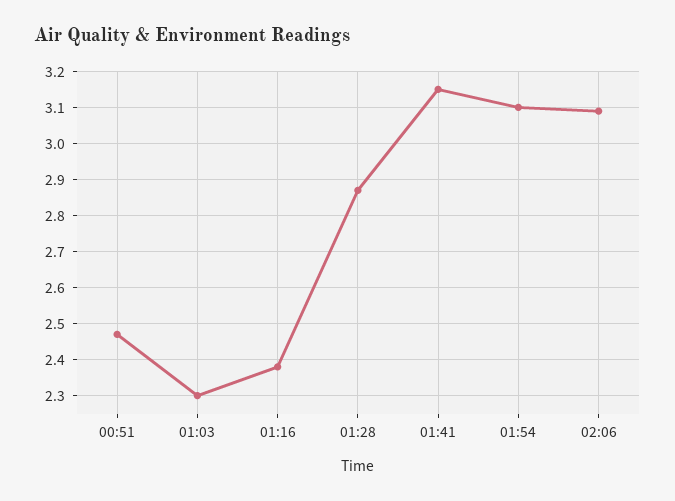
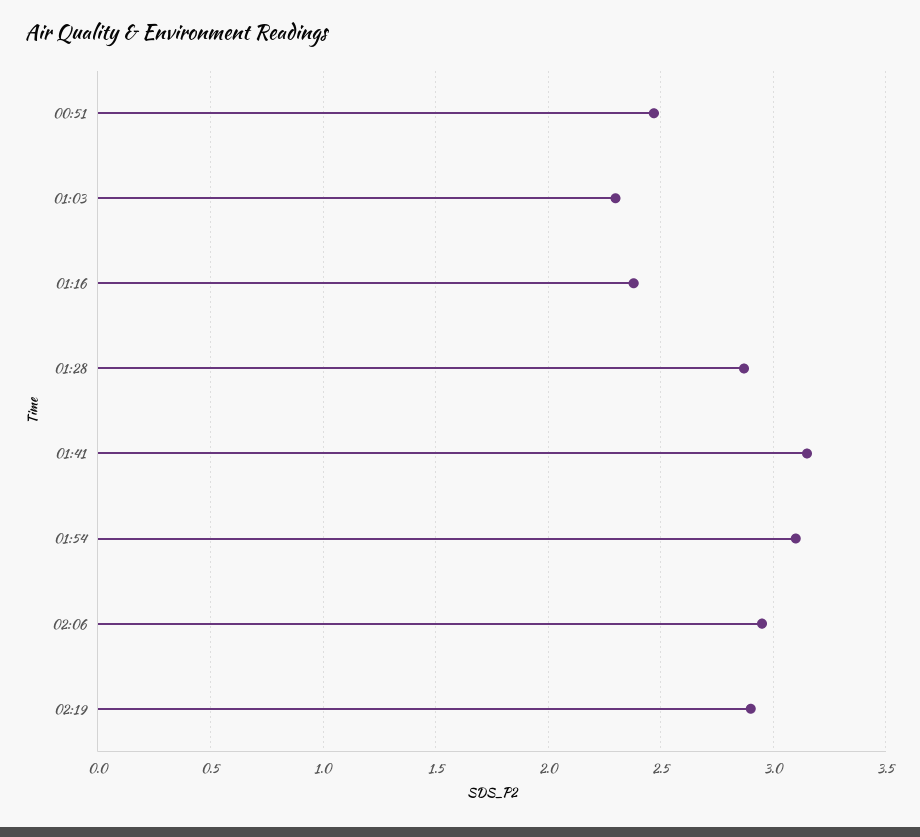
02:06: 3.1 -> 2.95
02:19: none -> 2.9

